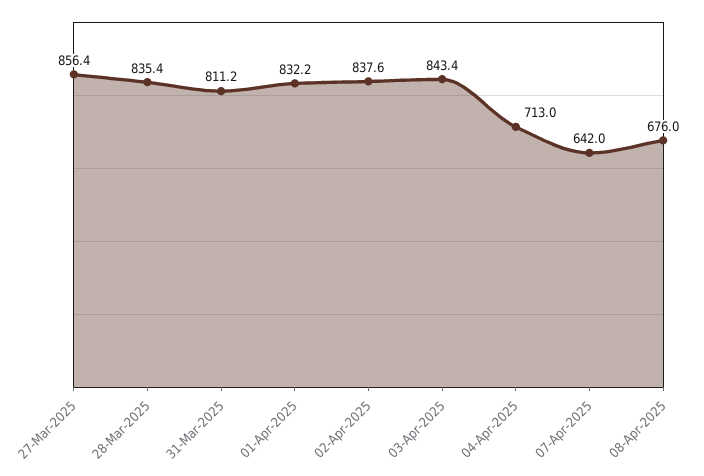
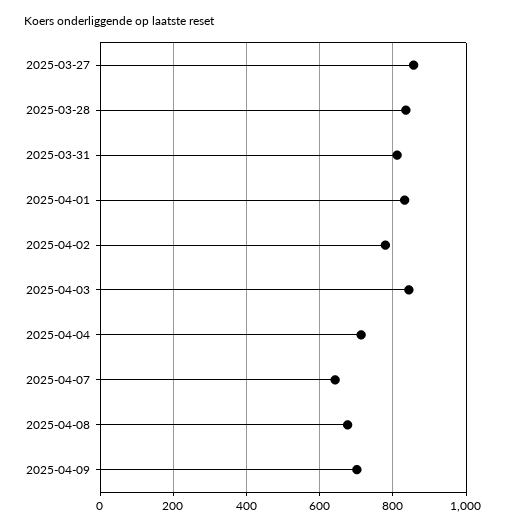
02-Apr-2025: 837.6 -> 780
2025-04-09: none -> 700

